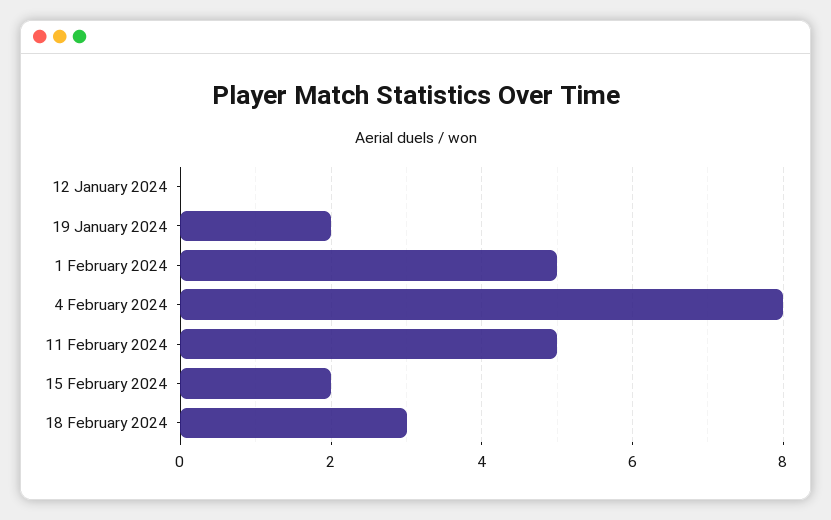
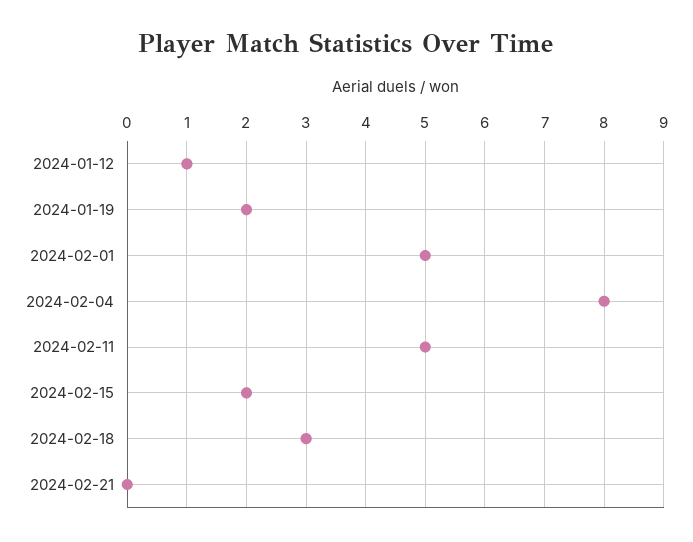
12 January 2024: 0 -> 1
2024-02-21: none -> 0

